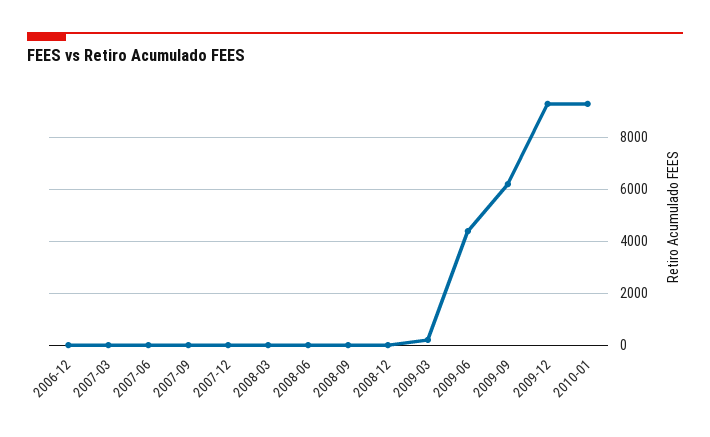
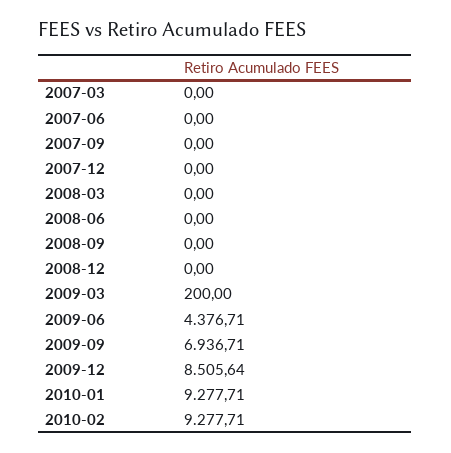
2006-12: 0 -> none
2009-09: 6250 -> 6936.71
2009-12: 9250 -> 8505.64
2010-02: none -> 9277.71

